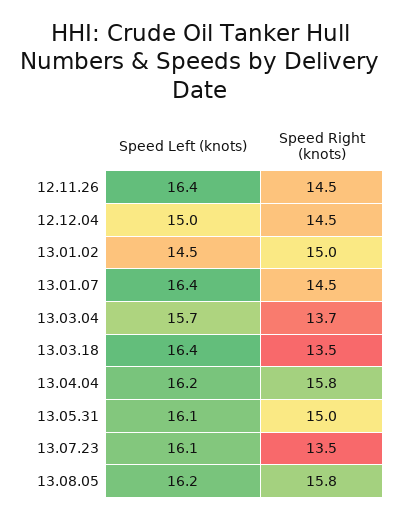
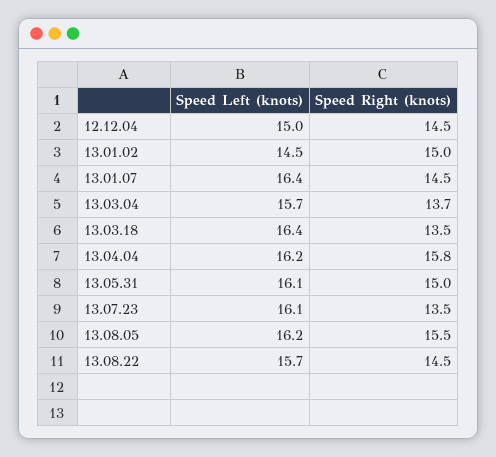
Speed Left (knots), 12.11.26: 16.4 -> none
Speed Right (knots), 12.11.26: 14.5 -> none
Speed Right (knots), 13.08.05: 15.8 -> 15.5
Speed Left (knots), 13.08.22: none -> 15.7
Speed Right (knots), 13.08.22: none -> 14.5

